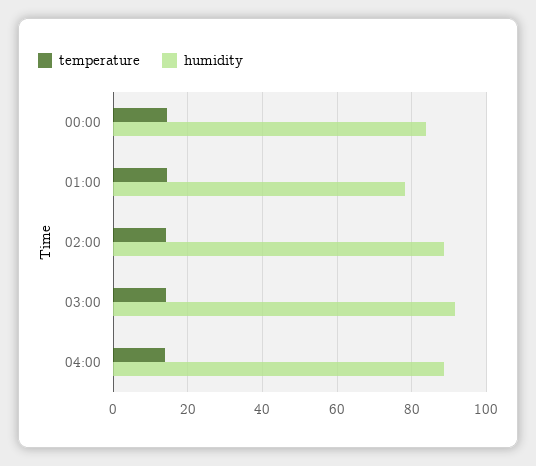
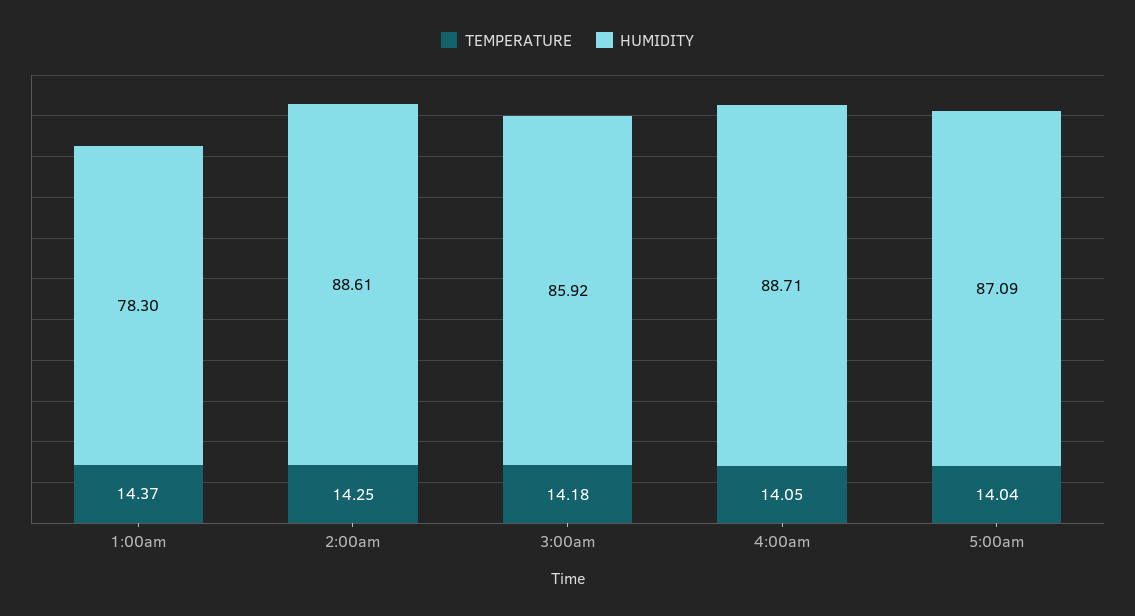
temperature, 00:00: 14 -> none
humidity, 00:00: 84 -> none
humidity, 03:00: 92 -> 85.92
temperature, 5:00am: none -> 14.04
humidity, 5:00am: none -> 87.09

